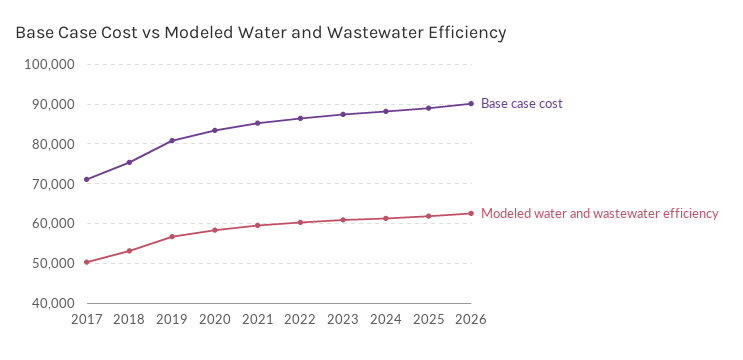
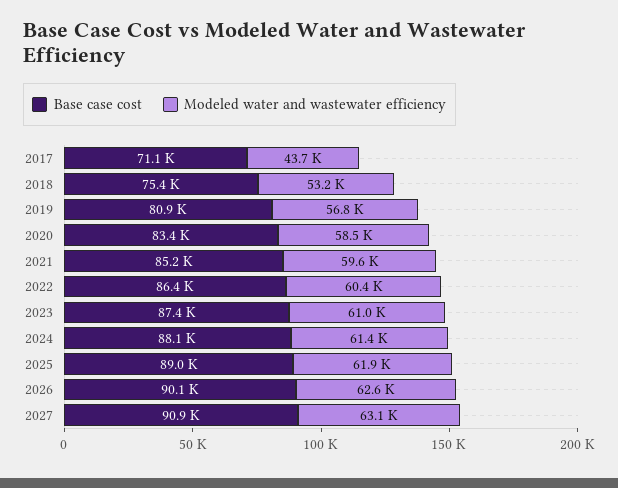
Modeled water and wastewater efficiency, 2017: 50000 -> 43700
Base case cost, 2027: none -> 90900
Modeled water and wastewater efficiency, 2027: none -> 63100

